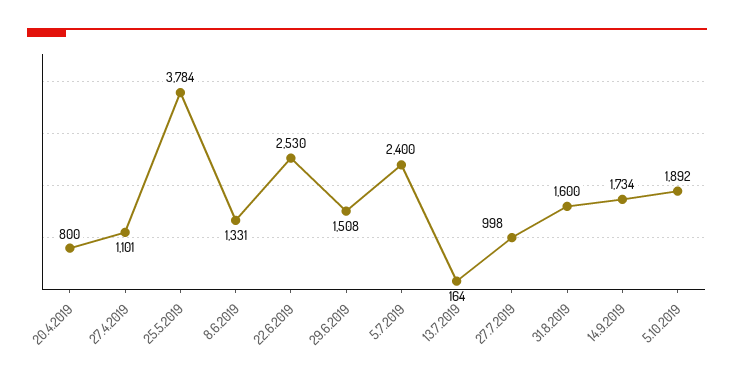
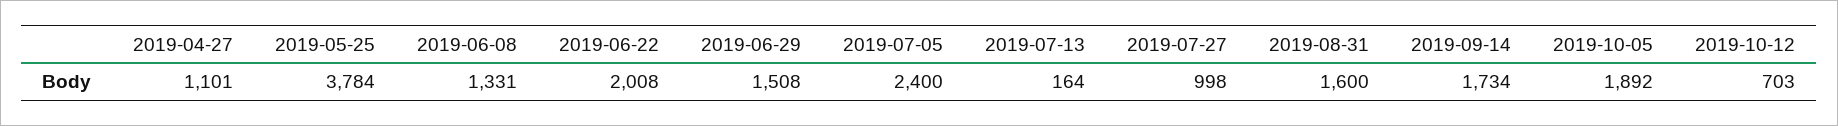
20.4.2019: 800 -> none
22.6.2019: 2530 -> 2008
2019-10-12: none -> 703

